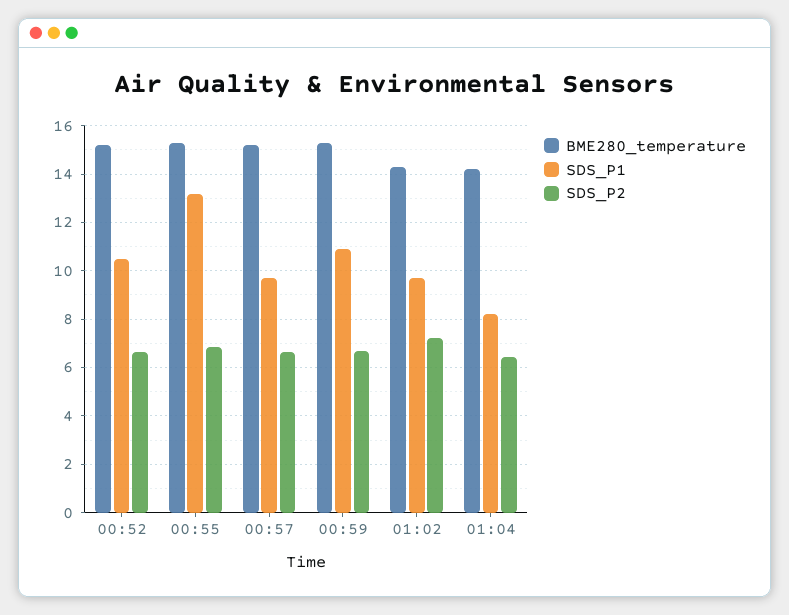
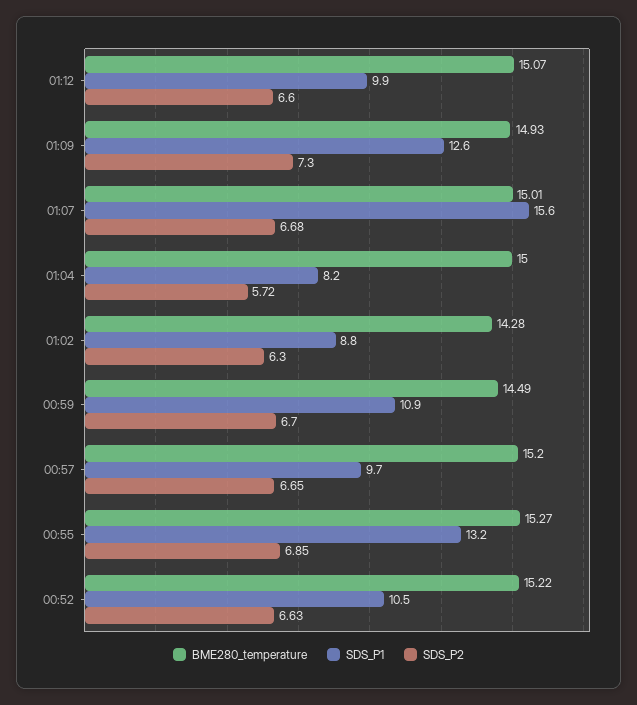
BME280_temperature, 00:59: 15.25 -> 14.49
SDS_P1, 01:02: 9.75 -> 8.8
SDS_P2, 01:02: 7.25 -> 6.3
BME280_temperature, 01:04: 14.25 -> 15
SDS_P2, 01:04: 6.5 -> 5.72
BME280_temperature, 01:12: none -> 15.07
SDS_P1, 01:12: none -> 9.9
SDS_P2, 01:12: none -> 6.6
BME280_temperature, 01:09: none -> 14.93
SDS_P1, 01:09: none -> 12.6
SDS_P2, 01:09: none -> 7.3
BME280_temperature, 01:07: none -> 15.01
SDS_P1, 01:07: none -> 15.6
SDS_P2, 01:07: none -> 6.68

